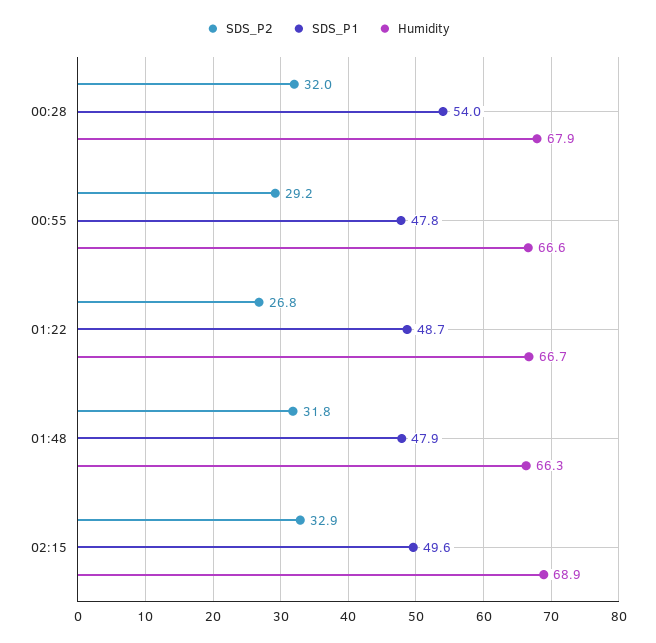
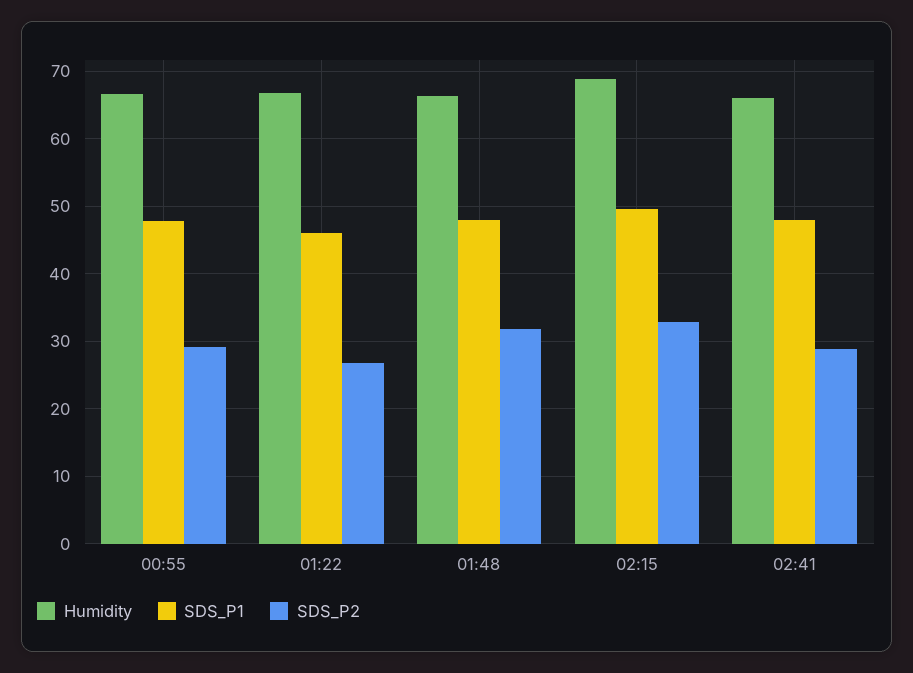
SDS_P2, 00:28: 32 -> none
SDS_P1, 00:28: 54 -> none
Humidity, 00:28: 67.9 -> none
SDS_P1, 01:22: 48.7 -> 46
Humidity, 02:41: none -> 66
SDS_P1, 02:41: none -> 48
SDS_P2, 02:41: none -> 29

